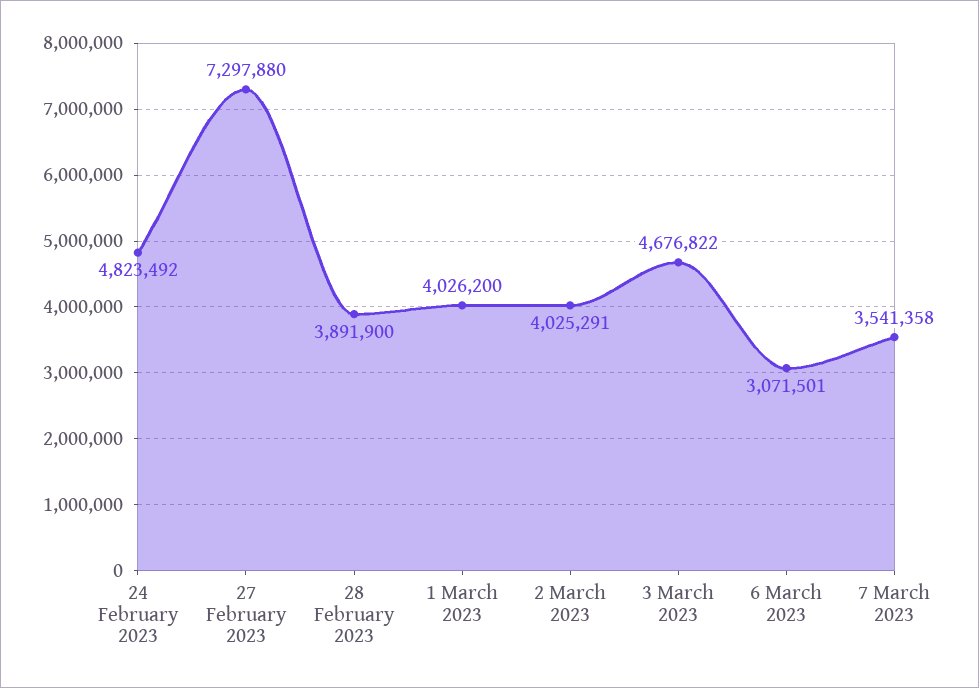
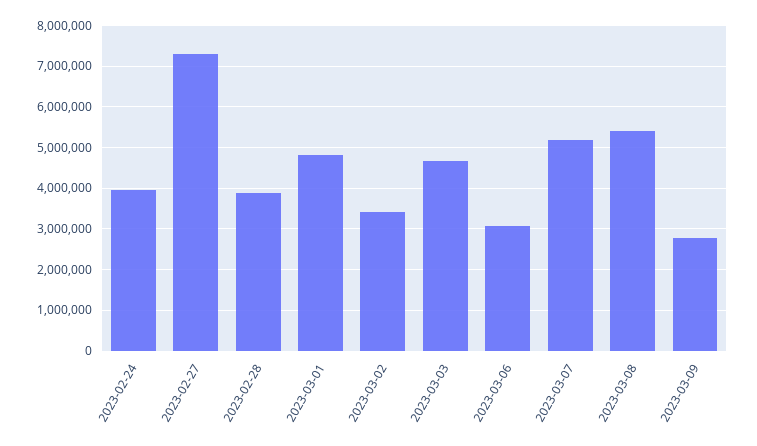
24 February 2023: 4823492 -> 4000000
1 March 2023: 4026200 -> 4800000
2 March 2023: 4025291 -> 3400000
7 March 2023: 3541358 -> 5200000
2023-03-08: none -> 5400000
2023-03-09: none -> 2800000

